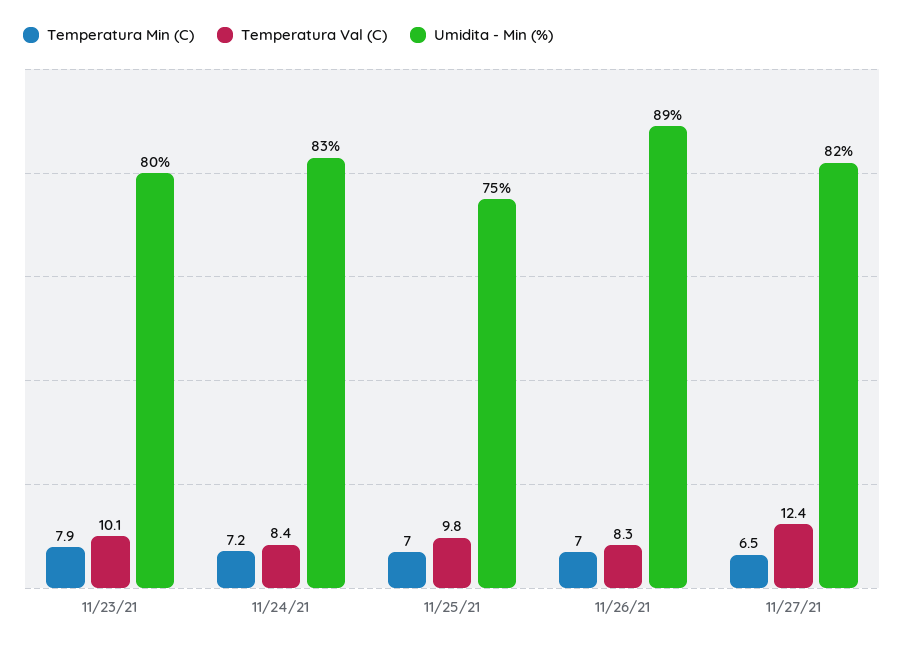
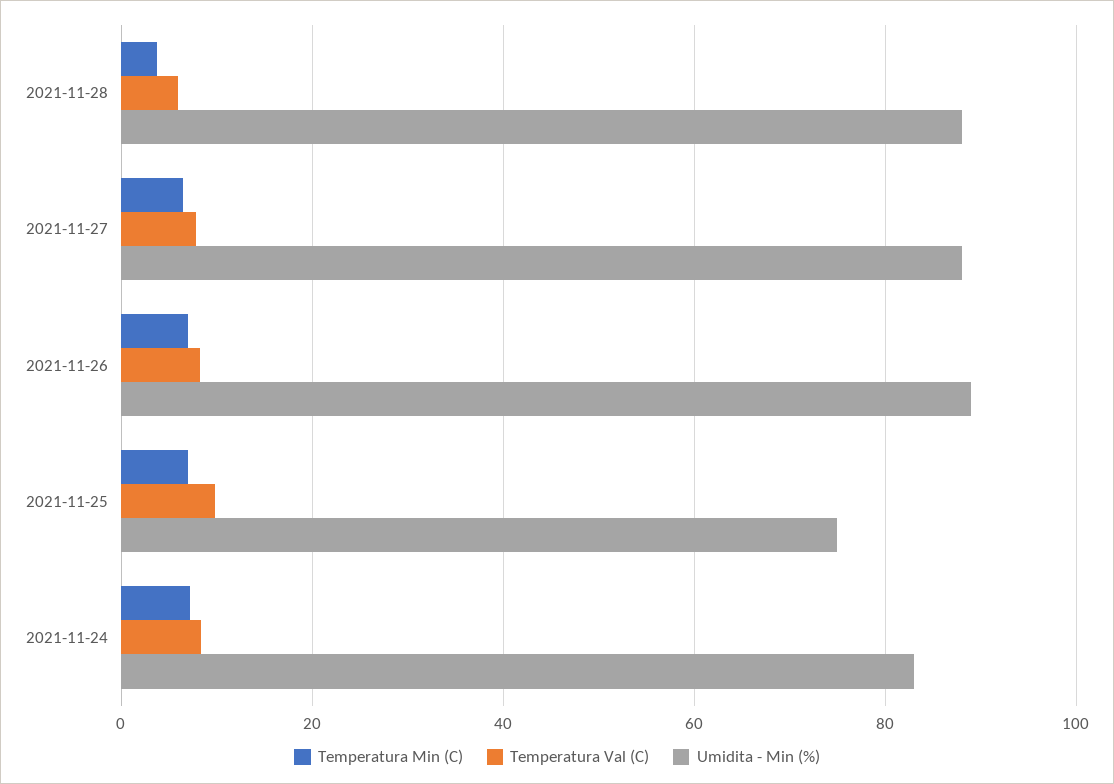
Temperatura Min (C), 11/23/21: 7.9 -> none
Temperatura Val (C), 11/23/21: 10.1 -> none
Umidita - Min (%), 11/23/21: 80 -> none
Temperatura Val (C), 11/27/21: 12.4 -> 8
Umidita - Min (%), 11/27/21: 82 -> 88
Temperatura Min (C), 2021-11-28: none -> 4
Temperatura Val (C), 2021-11-28: none -> 6
Umidita - Min (%), 2021-11-28: none -> 88

